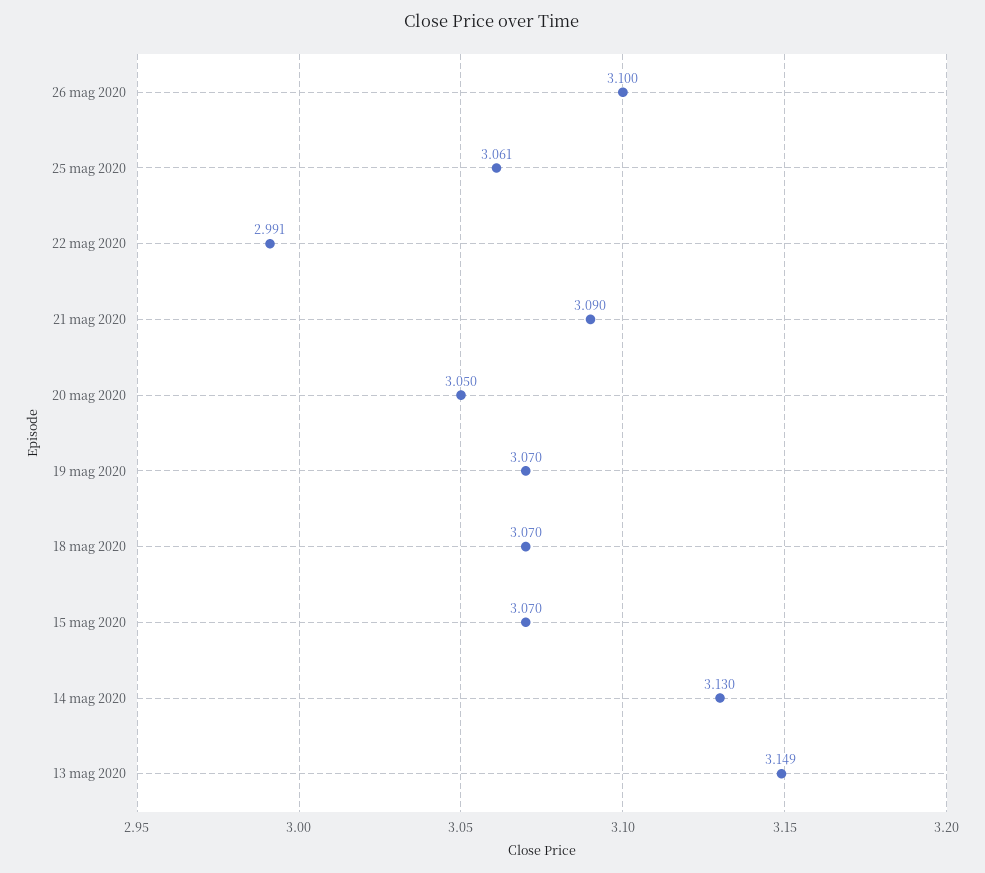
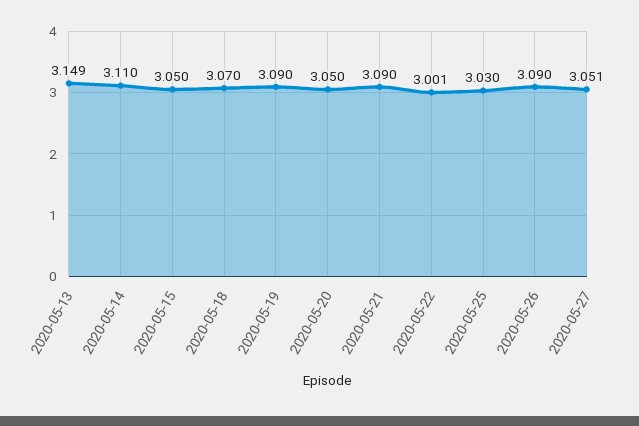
26 mag 2020: 3.1 -> 3.09
25 mag 2020: 3.061 -> 3.03
22 mag 2020: 2.991 -> 3.001
19 mag 2020: 3.07 -> 3.09
15 mag 2020: 3.07 -> 3.05
14 mag 2020: 3.13 -> 3.11
2020-05-27: none -> 3.051

